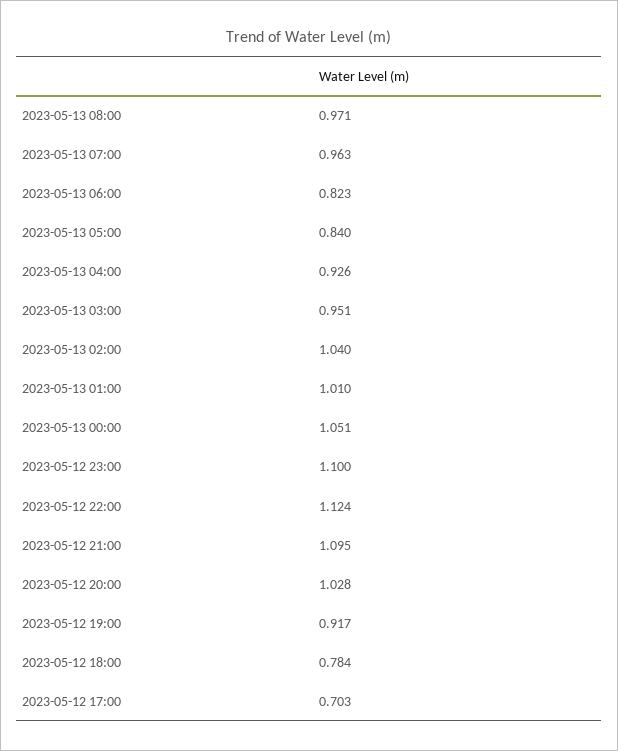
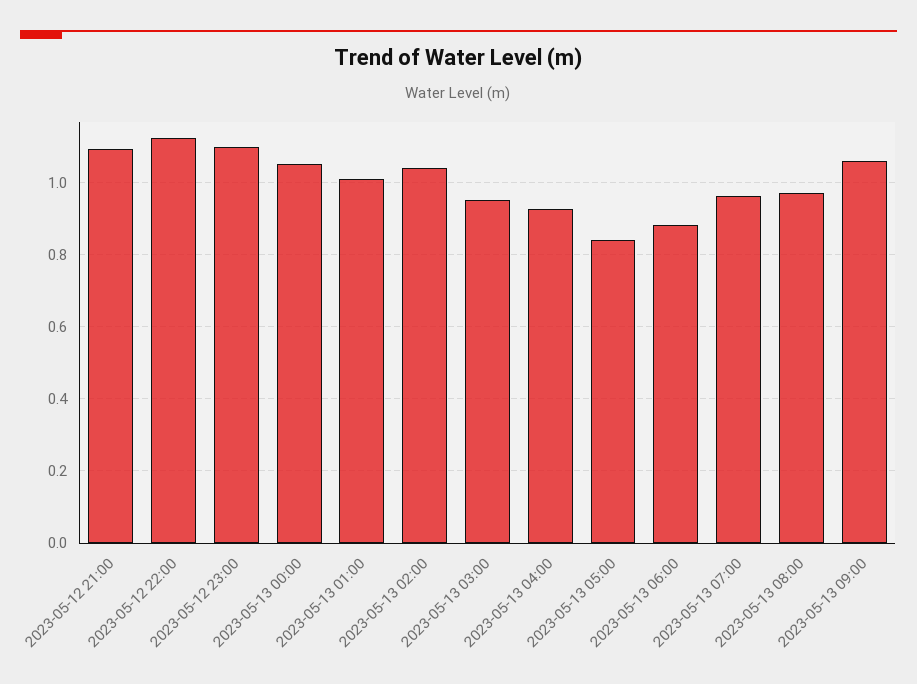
2023-05-13 06:00: 0.823 -> 0.88
2023-05-12 20:00: 1.028 -> none
2023-05-12 19:00: 0.917 -> none
2023-05-12 18:00: 0.784 -> none
2023-05-12 17:00: 0.703 -> none
2023-05-13 09:00: none -> 1.06

